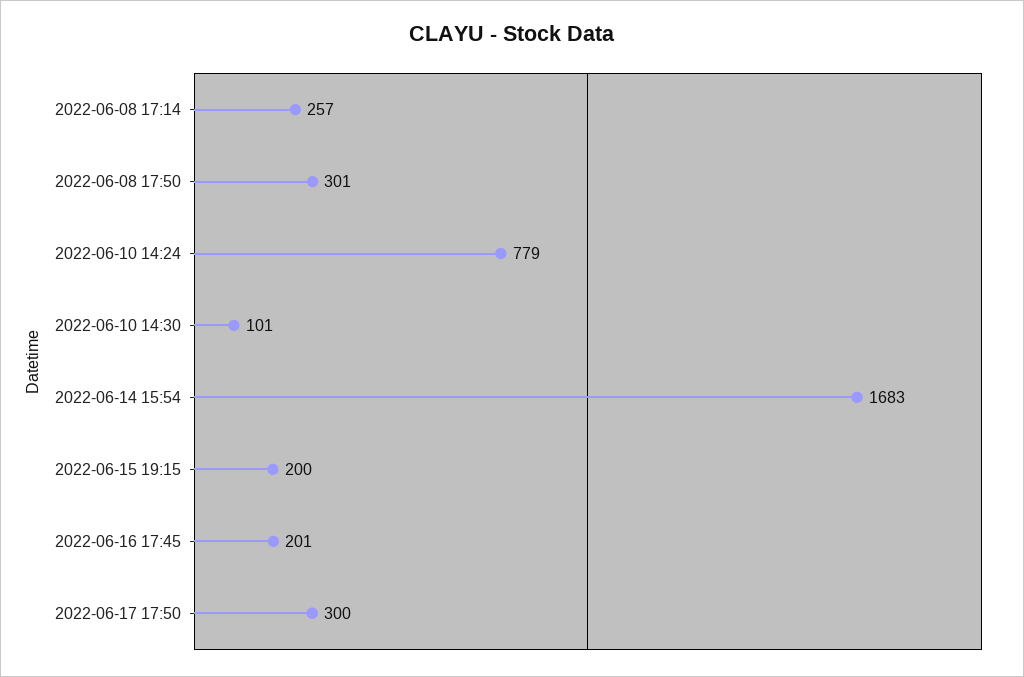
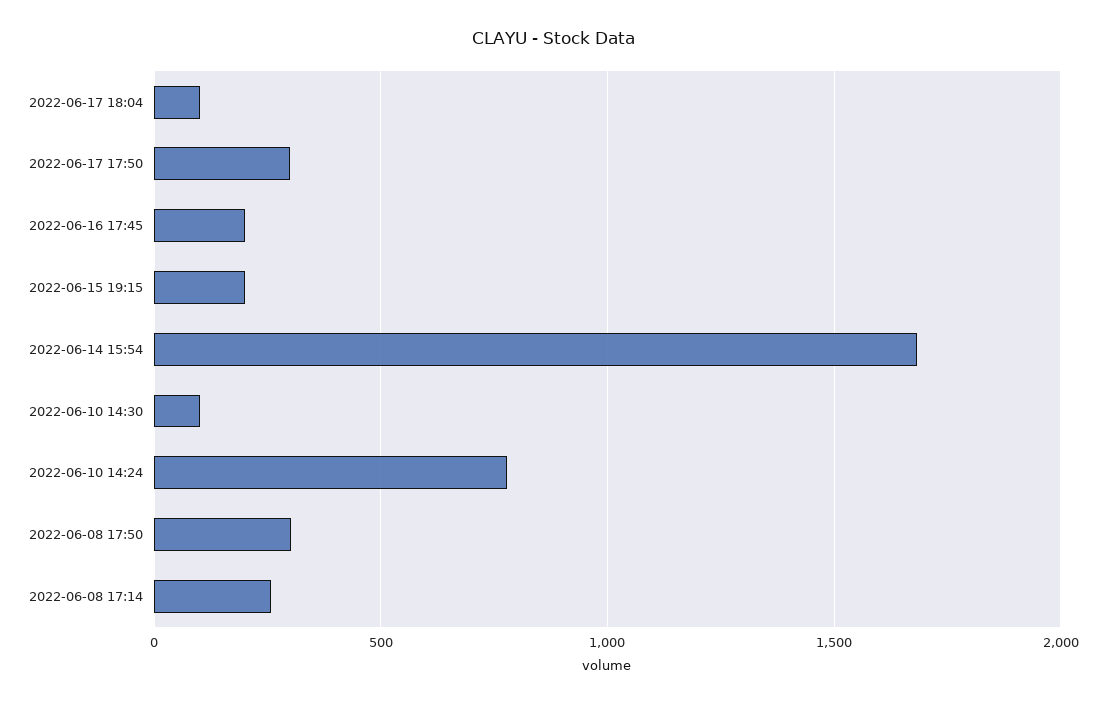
2022-06-17 18:04: none -> 100

